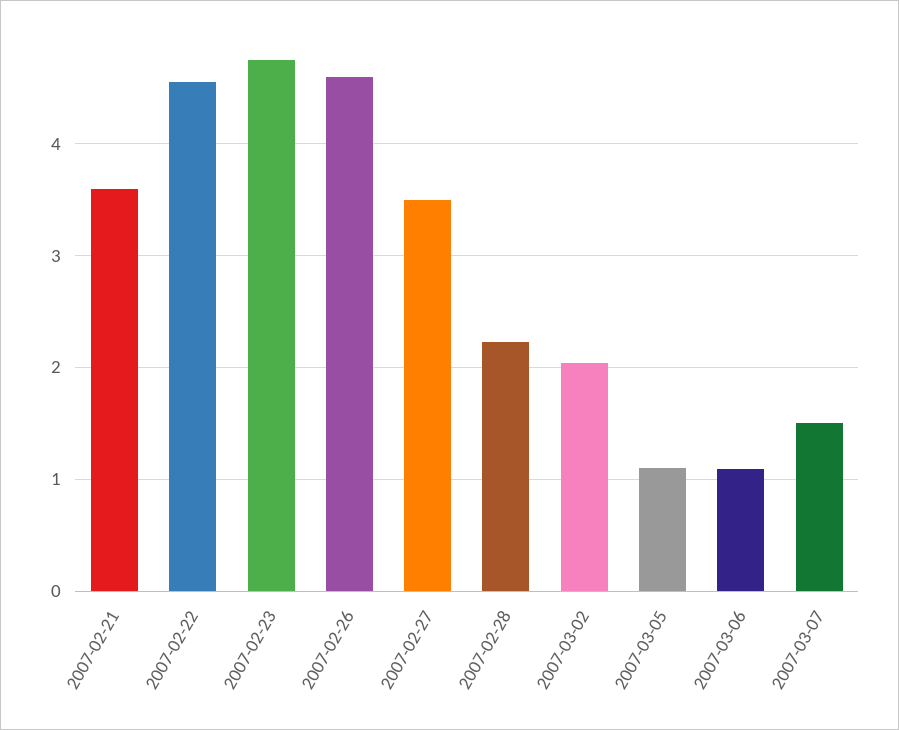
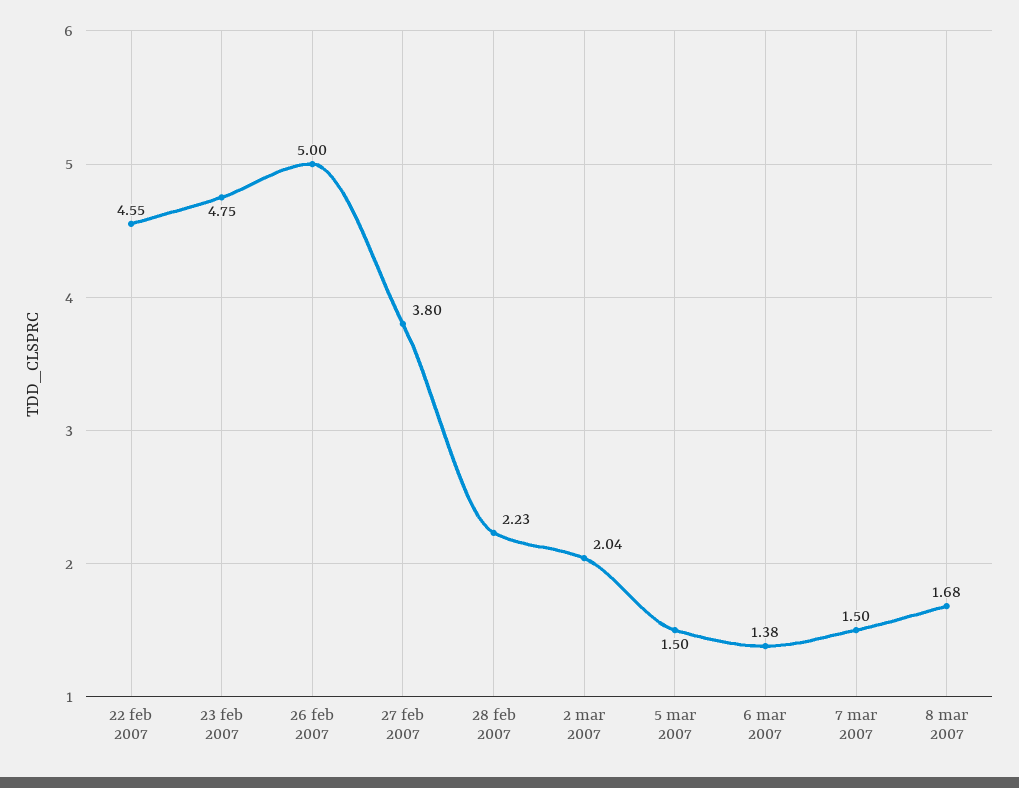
2007-02-21: 3.6 -> none
2007-02-26: 4.6 -> 5
2007-02-27: 3.5 -> 3.8
2007-03-05: 1.1 -> 1.5
2007-03-06: 1.1 -> 1.38
8 mar 2007: none -> 1.68

